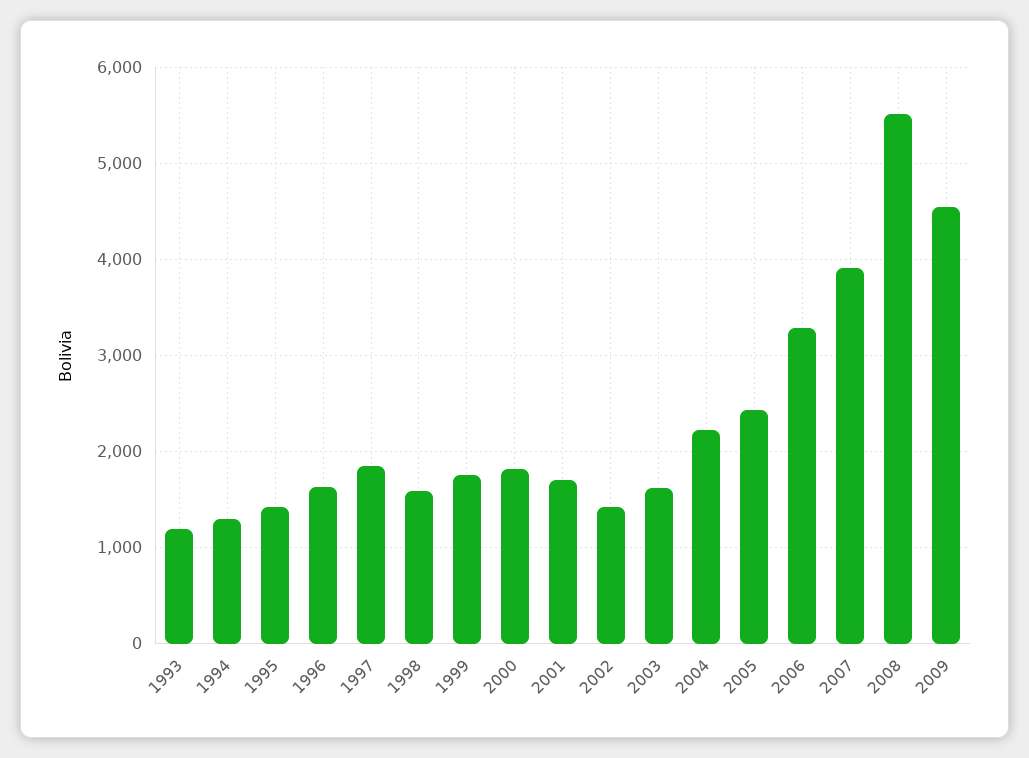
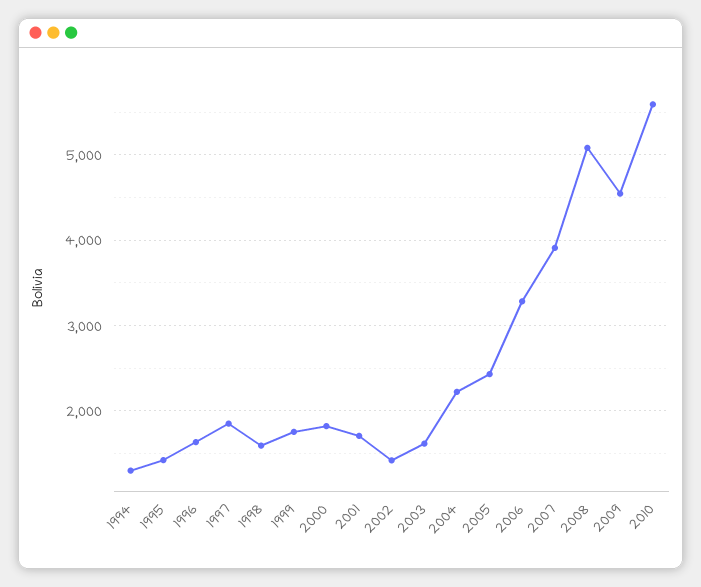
1993: 1200 -> none
2008: 5500 -> 5100
2010: none -> 5600

